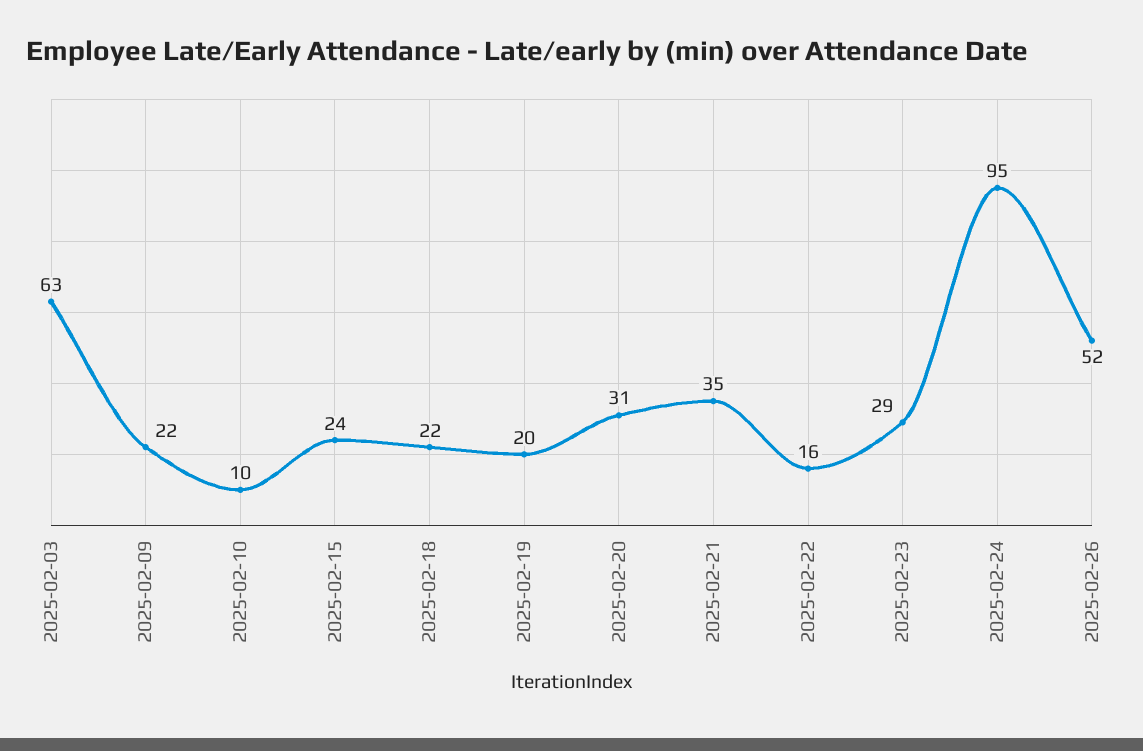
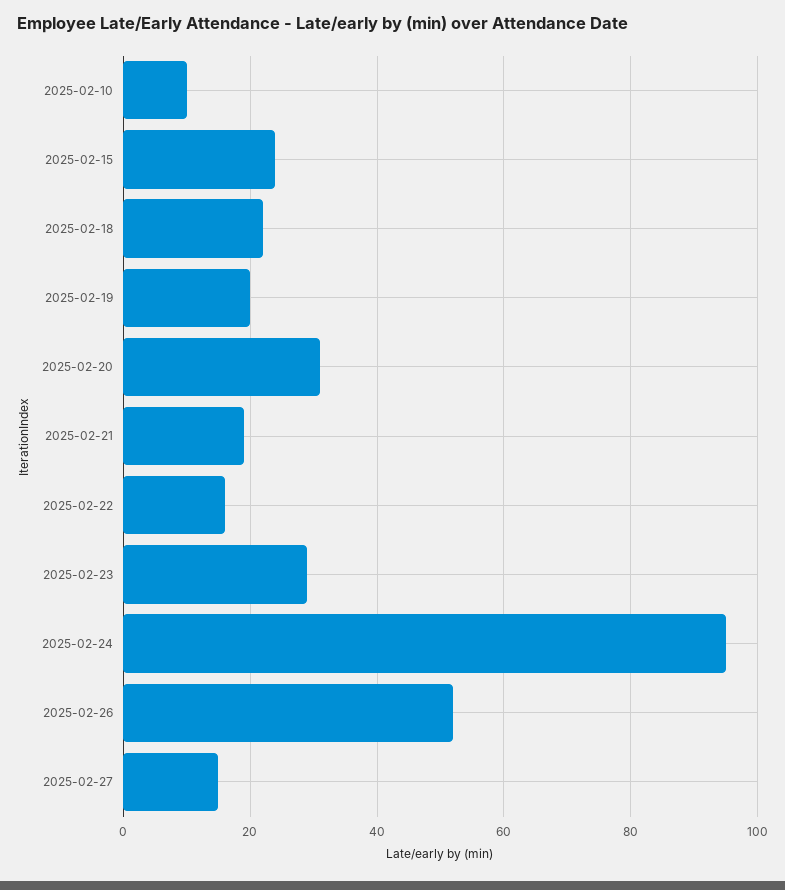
2025-02-03: 63 -> none
2025-02-09: 22 -> none
2025-02-21: 35 -> 20
2025-02-27: none -> 15

